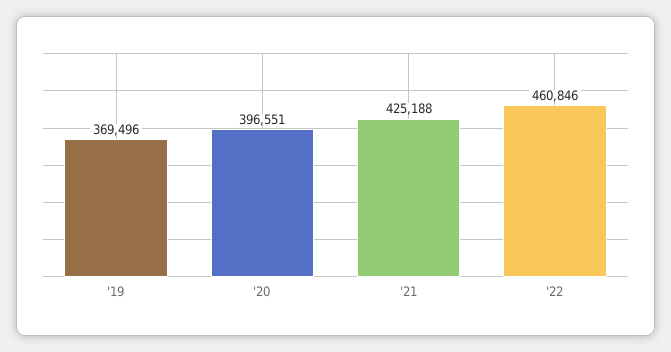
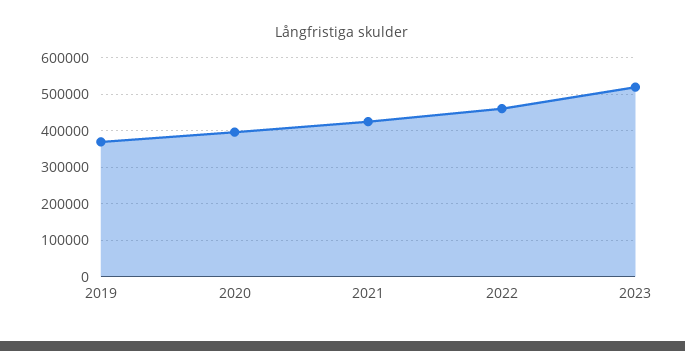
2023: none -> 520000

